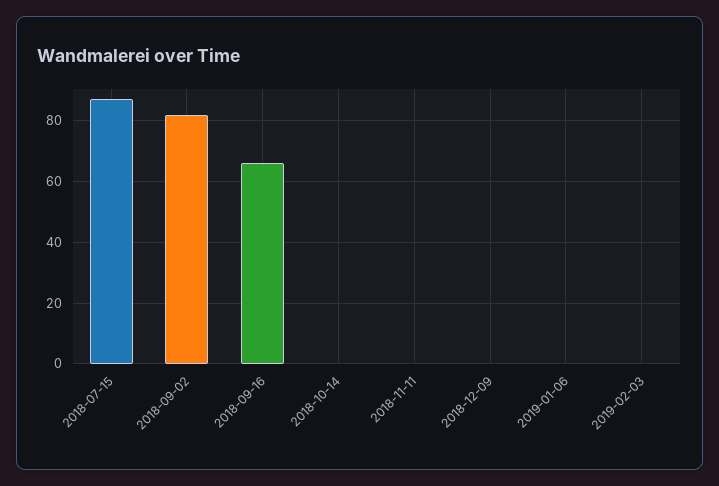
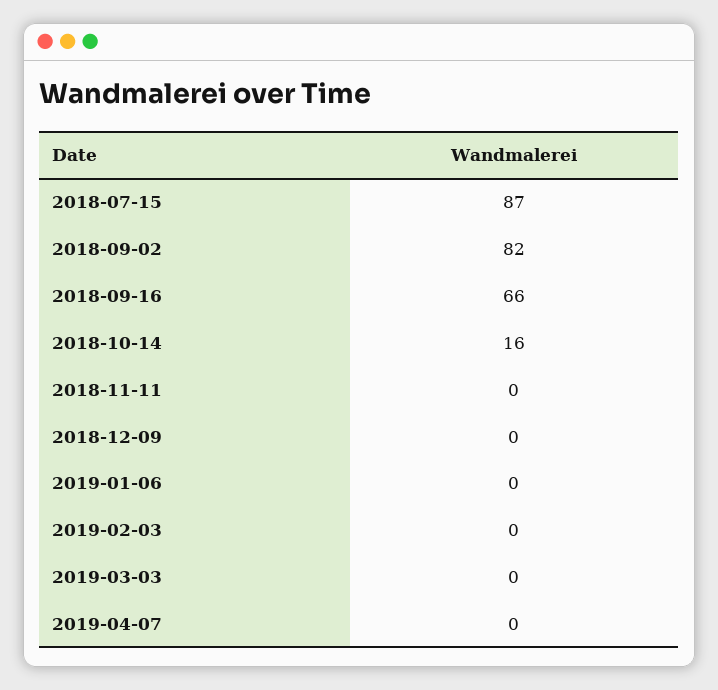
2018-10-14: 0 -> 16
2019-03-03: none -> 0
2019-04-07: none -> 0

